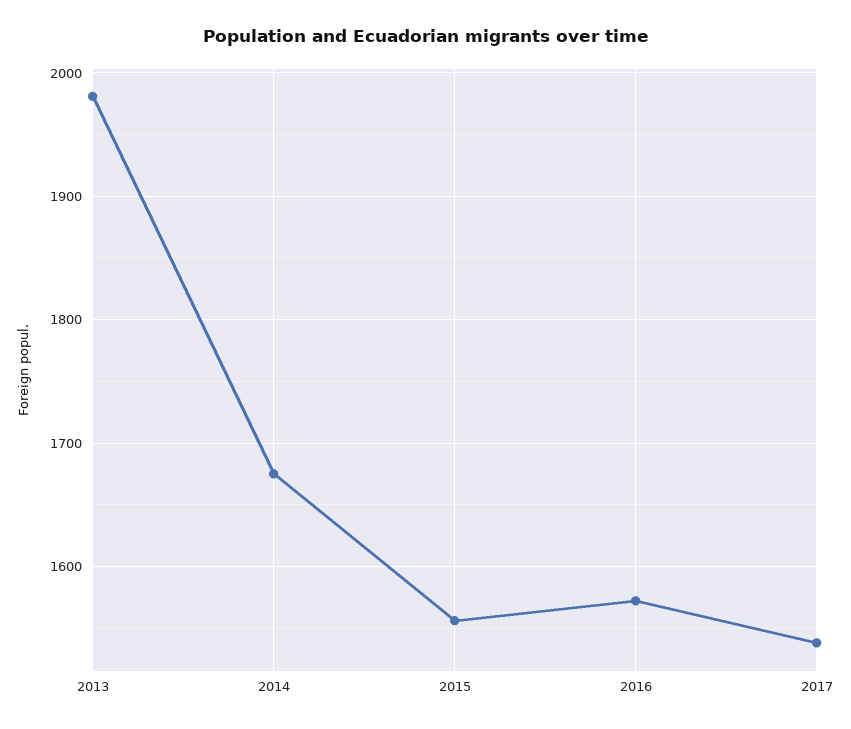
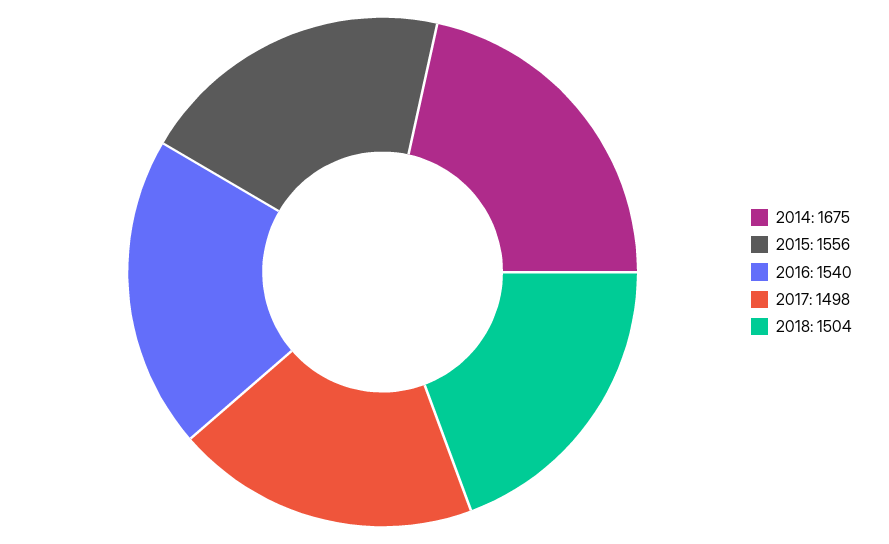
2013: 1980 -> none
2016: 1570 -> 1540
2017: 1540 -> 1498
2018: none -> 1504

